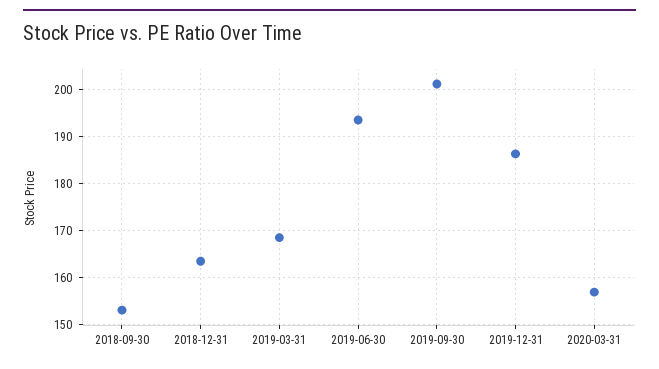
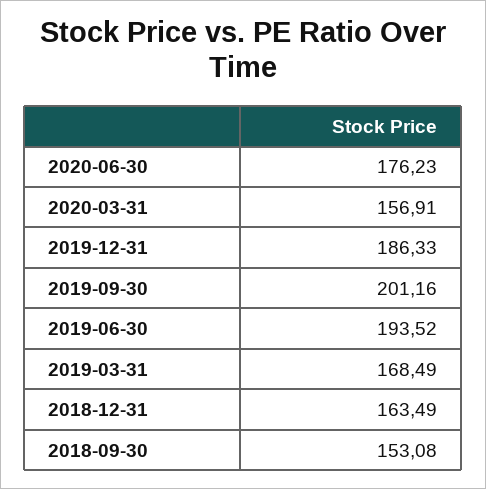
2020-06-30: none -> 176.23

